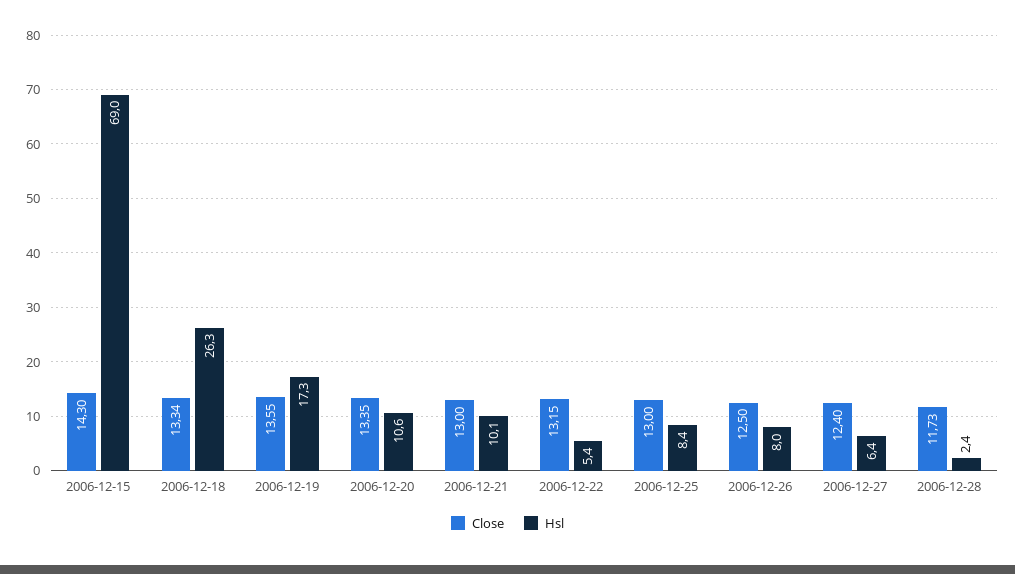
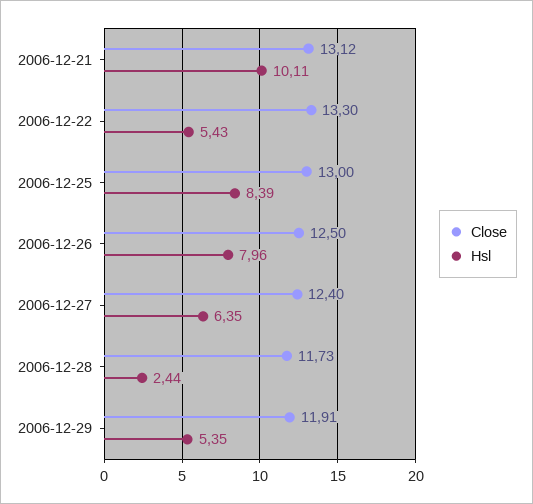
Close, 2006-12-15: 14.3 -> none
Hsl, 2006-12-15: 69 -> none
Close, 2006-12-18: 13.34 -> none
Hsl, 2006-12-18: 26.3 -> none
Close, 2006-12-19: 13.55 -> none
Hsl, 2006-12-19: 17.3 -> none
Close, 2006-12-20: 13.35 -> none
Hsl, 2006-12-20: 10.6 -> none
Close, 2006-12-21: 13 -> 13.12
Close, 2006-12-22: 13.15 -> 13.3
Close, 2006-12-29: none -> 11.91
Hsl, 2006-12-29: none -> 5.35

